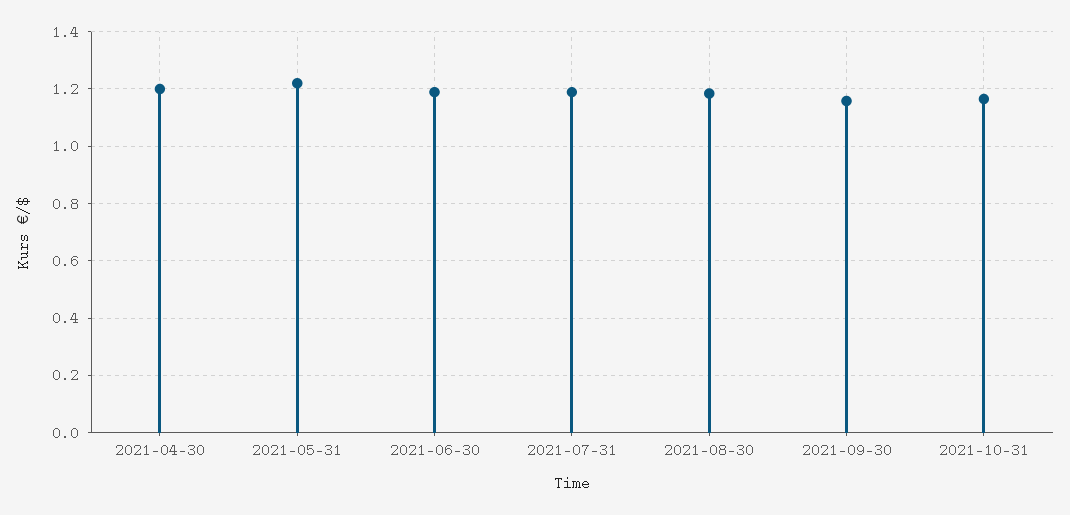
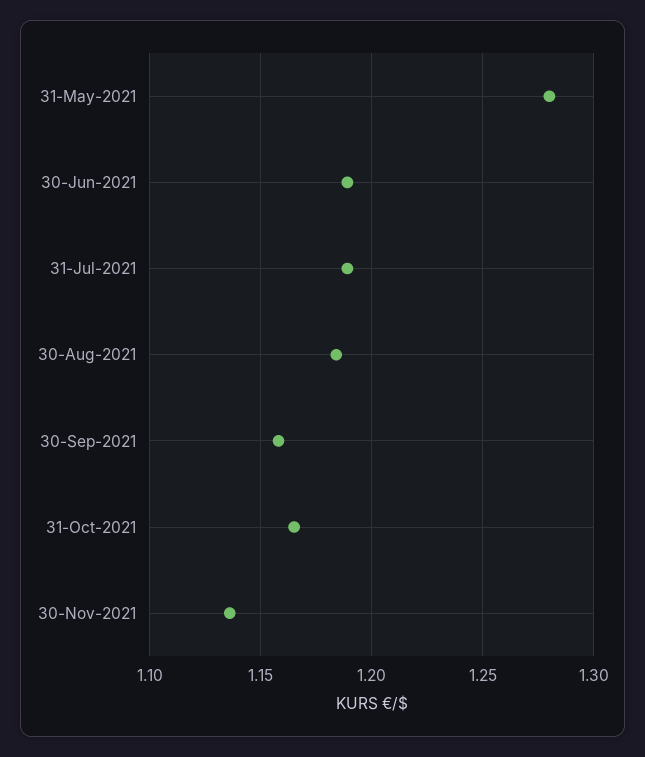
2021-04-30: 1.2 -> none
2021-05-31: 1.225 -> 1.28
30-Nov-2021: none -> 1.135

